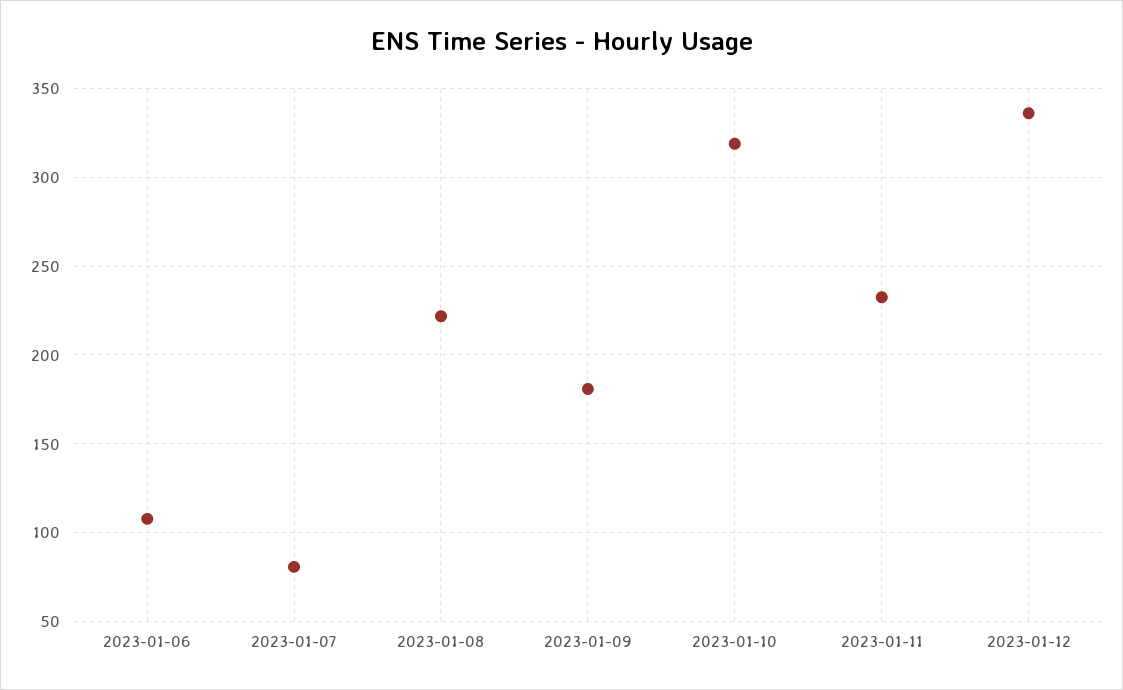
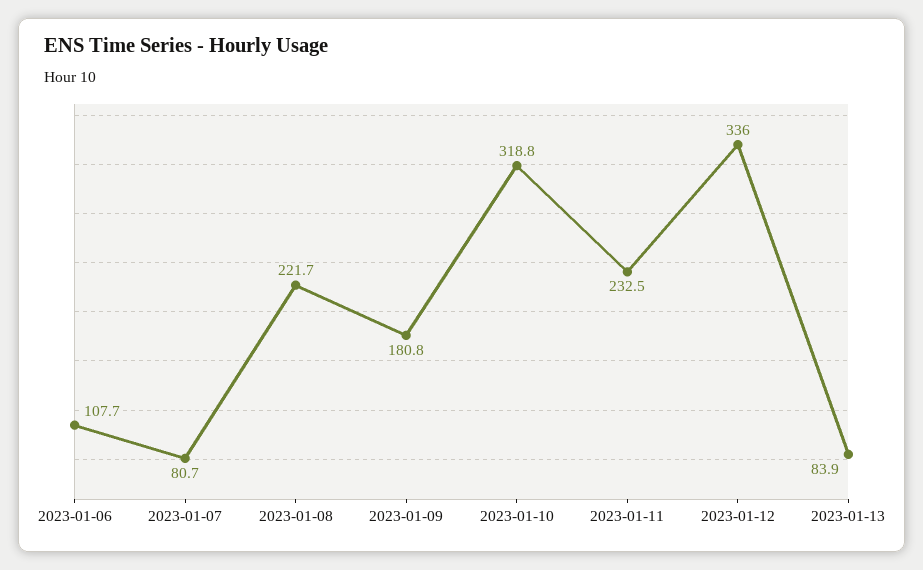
2023-01-13: none -> 83.9

